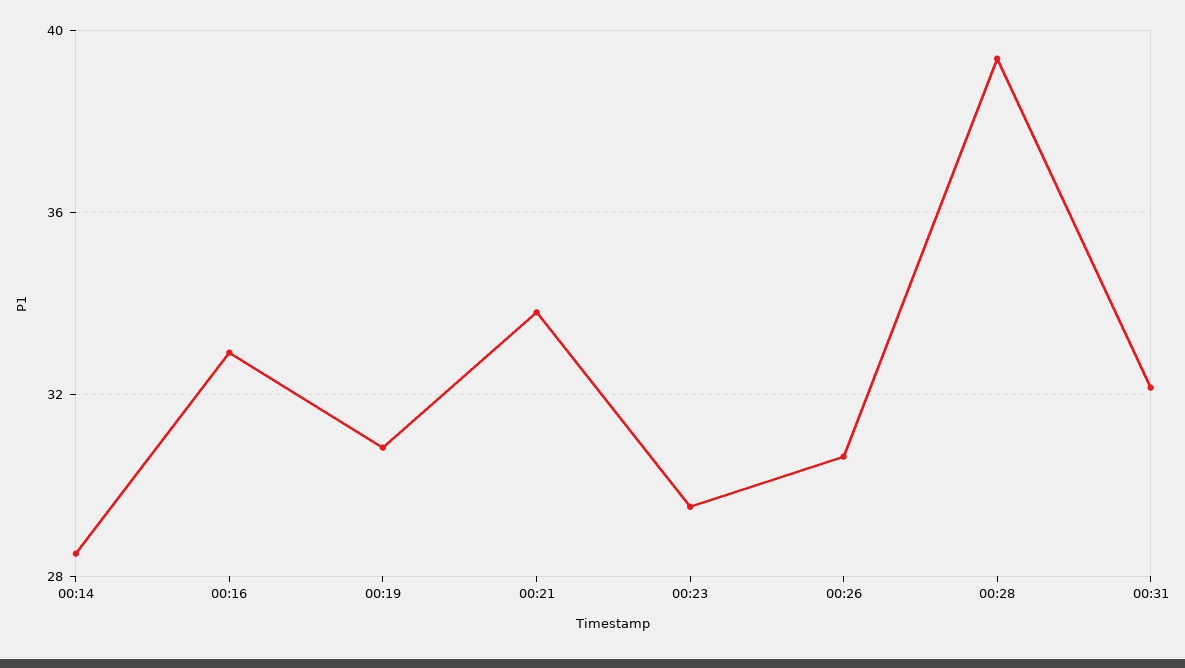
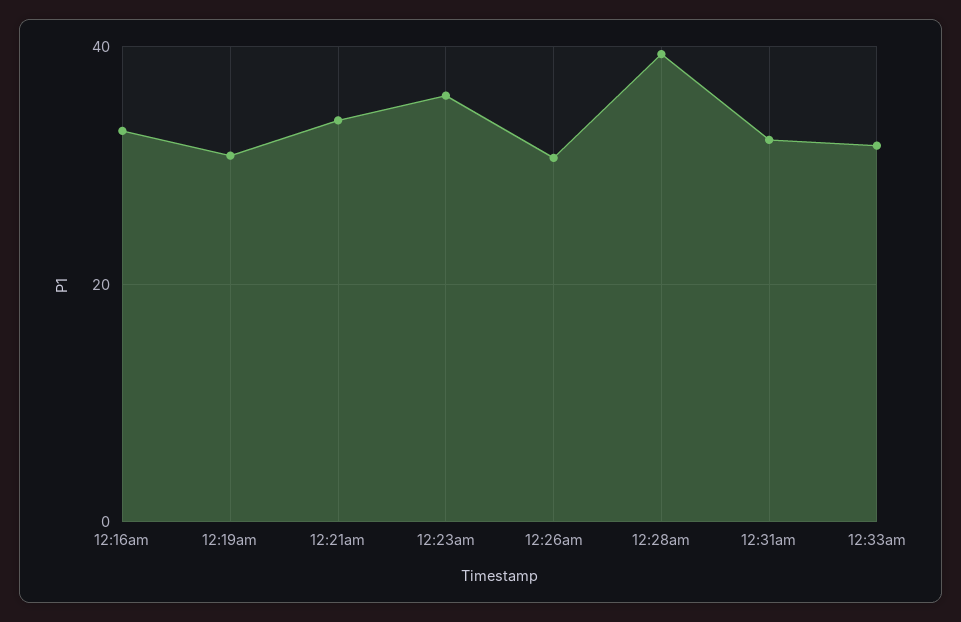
00:14: 28.5 -> none
00:23: 29.5 -> 36
12:33am: none -> 32

